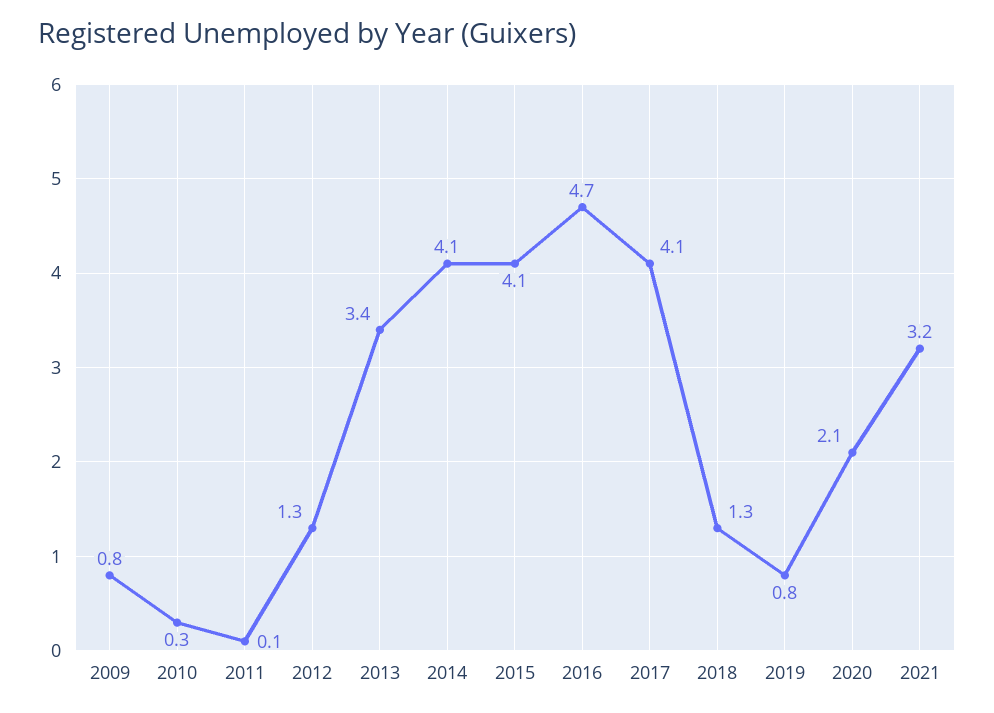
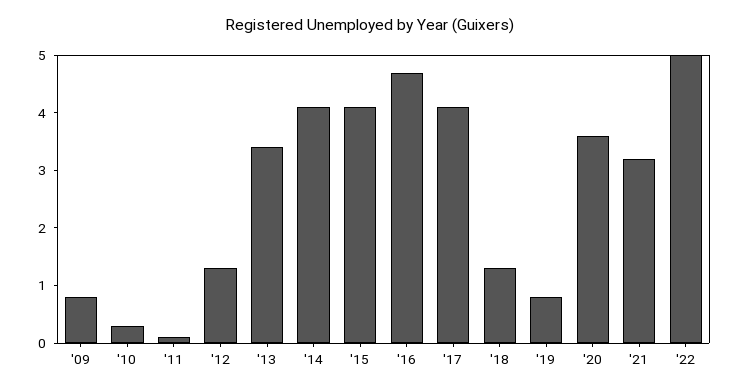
2020: 2.1 -> 3.5
'22: none -> 5

